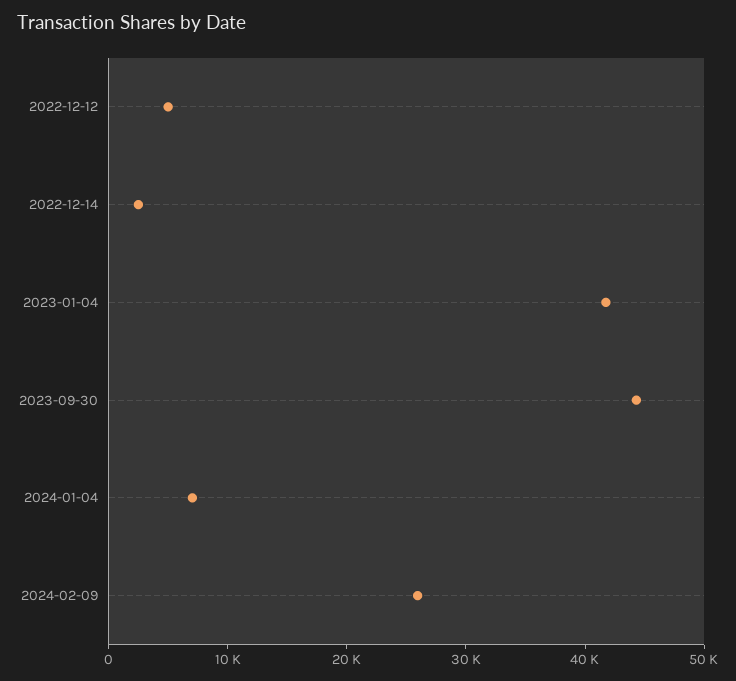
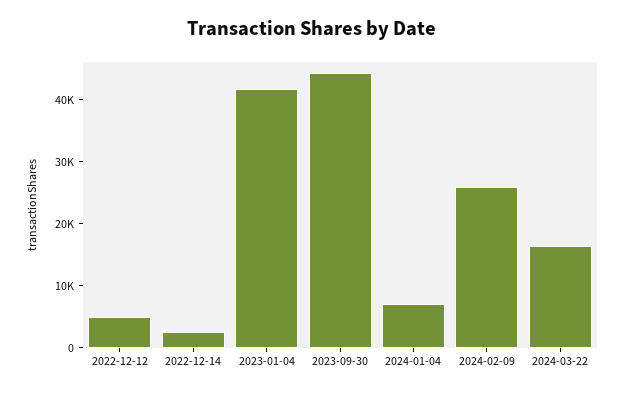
2024-03-22: none -> 16000

